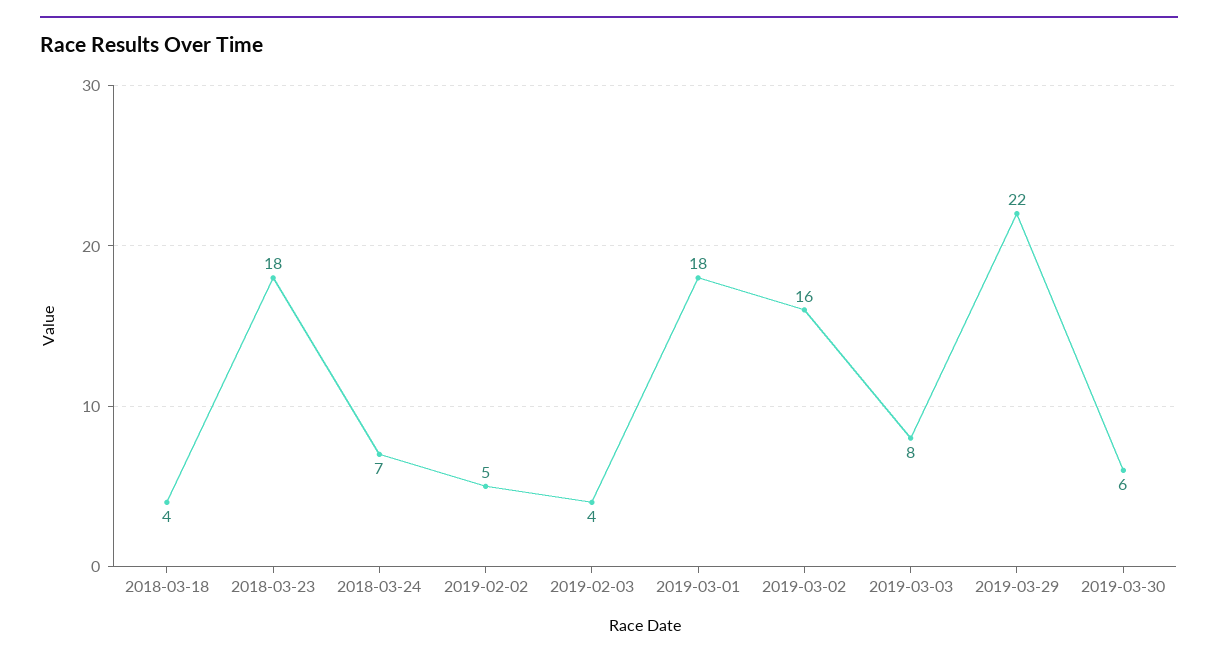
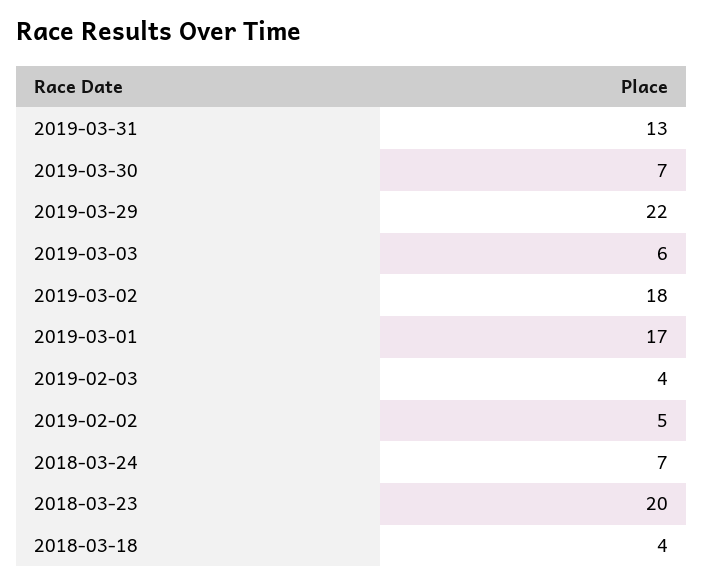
2018-03-23: 18 -> 20
2019-03-01: 18 -> 17
2019-03-02: 16 -> 18
2019-03-03: 8 -> 6
2019-03-30: 6 -> 7
2019-03-31: none -> 13

